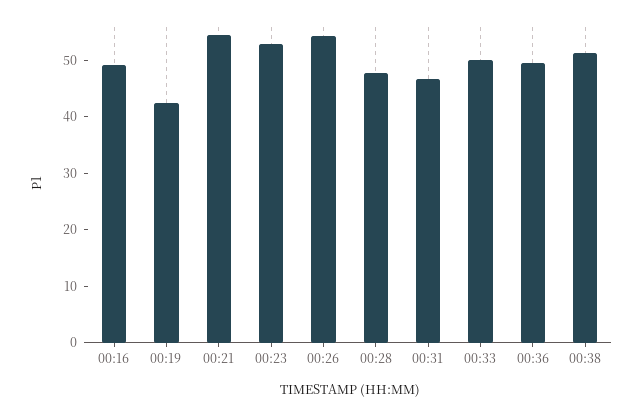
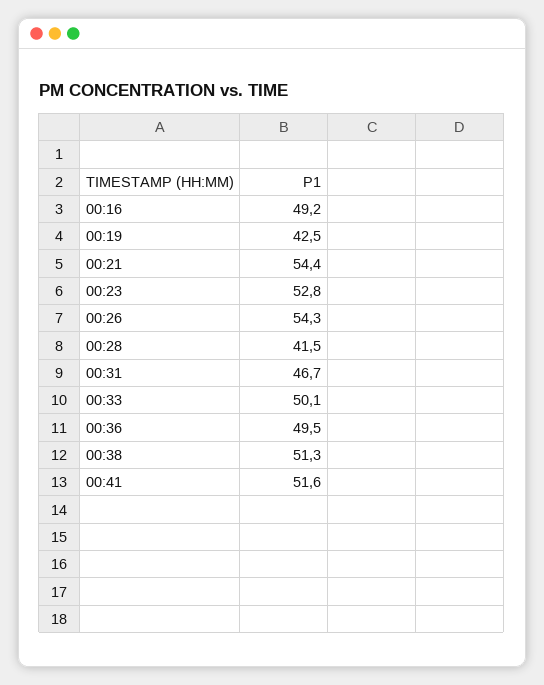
00:28: 48 -> 41.5
00:41: none -> 51.6

